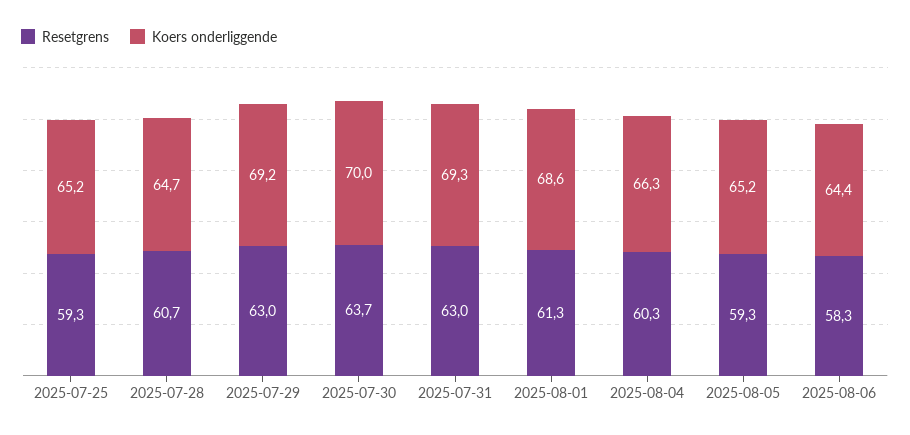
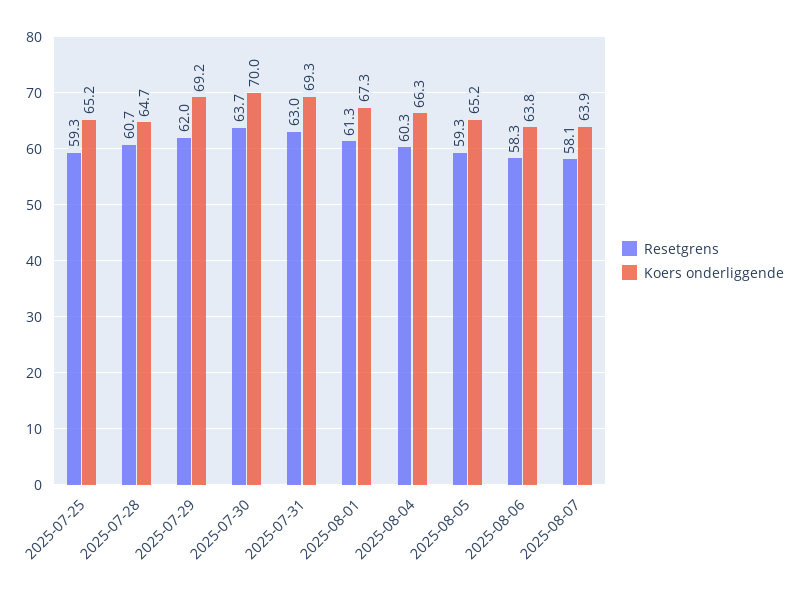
Resetgrens, 2025-07-29: 63 -> 62
Koers onderliggende, 2025-08-01: 68.6 -> 67.3
Koers onderliggende, 2025-08-06: 64.4 -> 63.8
Resetgrens, 2025-08-07: none -> 58.1
Koers onderliggende, 2025-08-07: none -> 63.9

